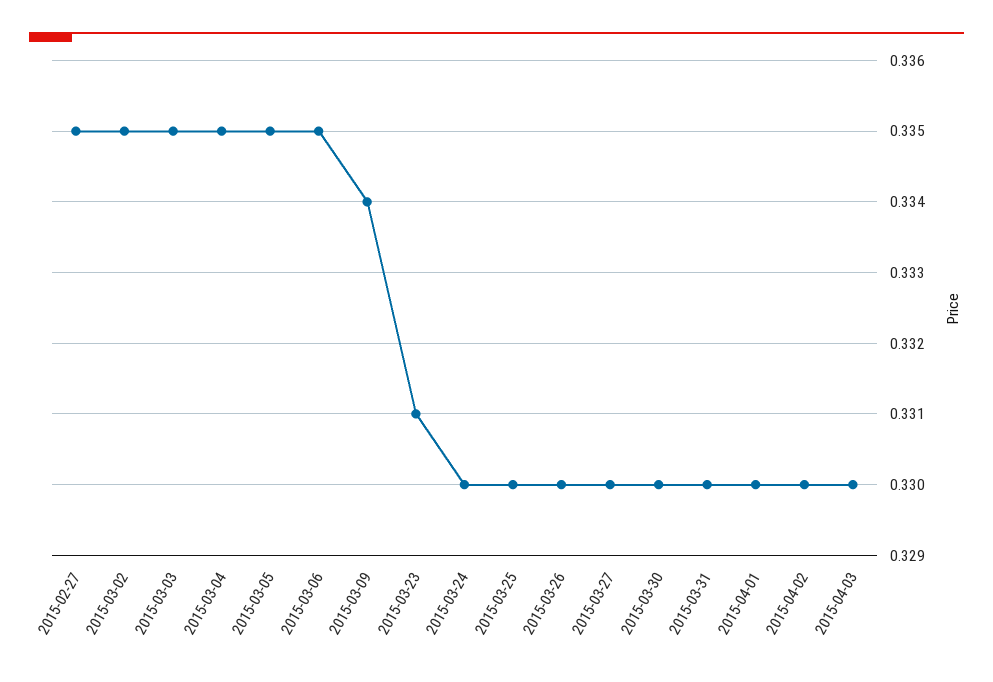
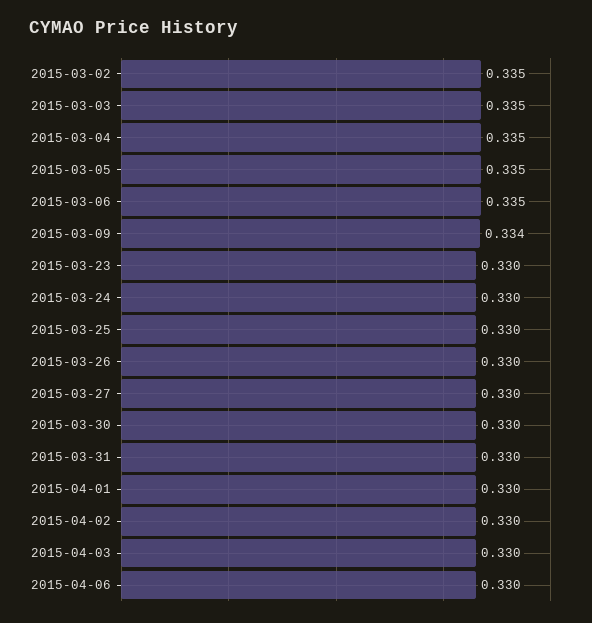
2015-02-27: 0.335 -> none
2015-03-23: 0.331 -> 0.33
2015-04-06: none -> 0.33

